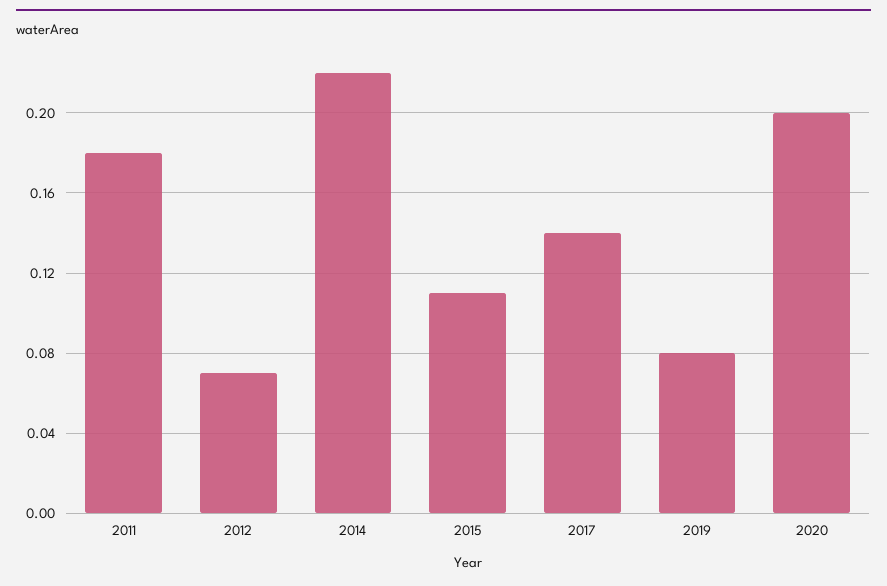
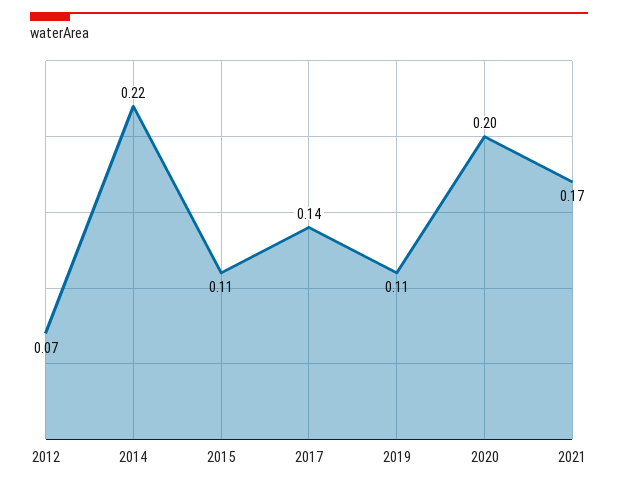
2011: 0.18 -> none
2019: 0.08 -> 0.11
2021: none -> 0.17

